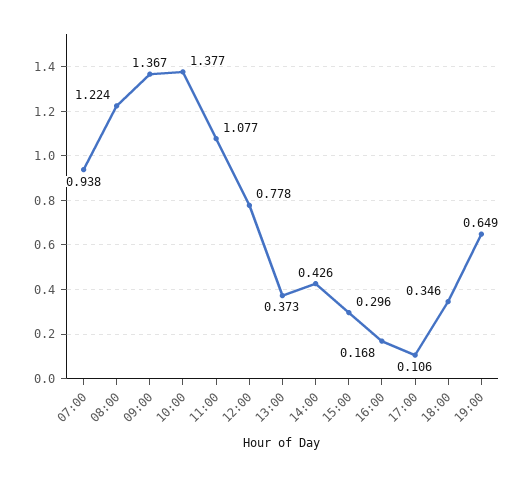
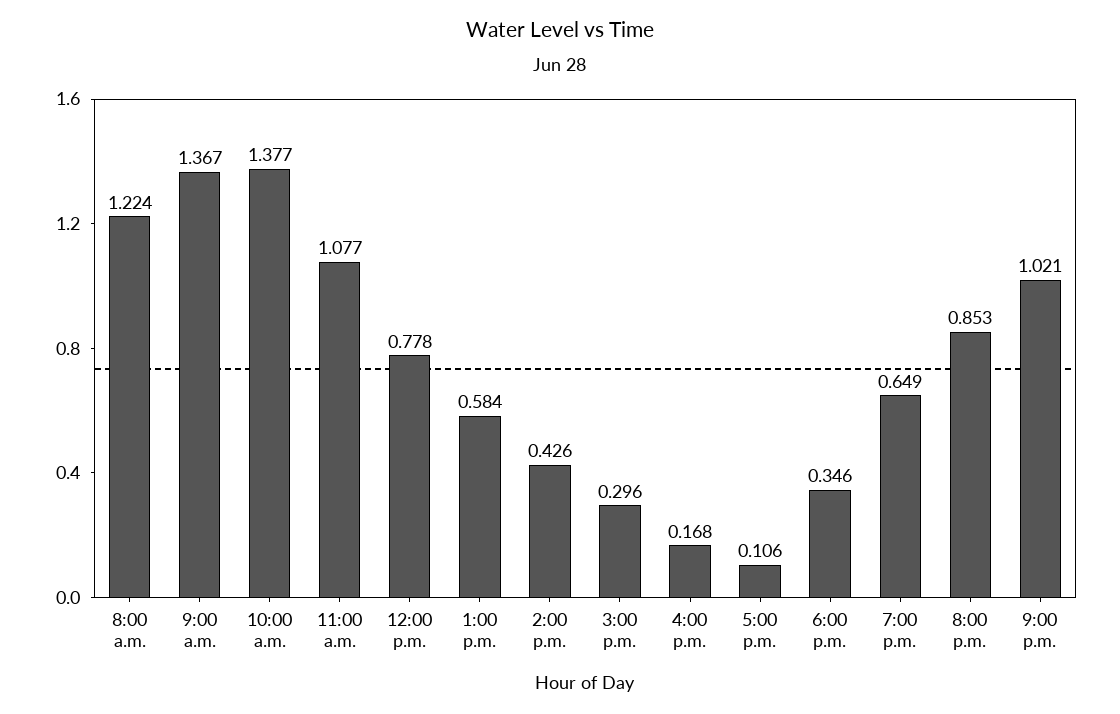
07:00: 0.938 -> none
13:00: 0.373 -> 0.584
8:00 p.m.: none -> 0.853
9:00 p.m.: none -> 1.021

